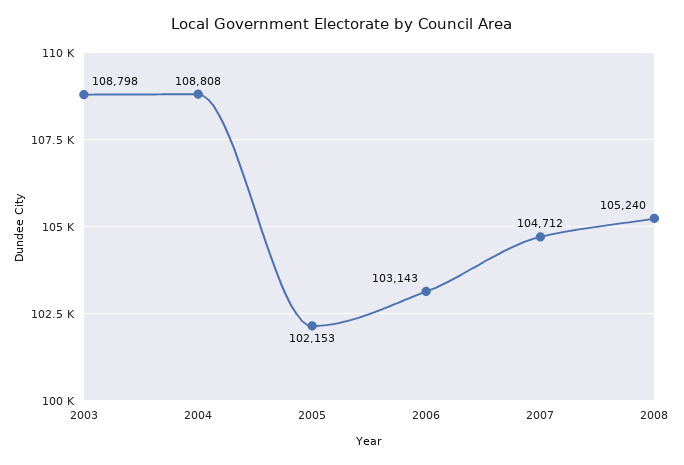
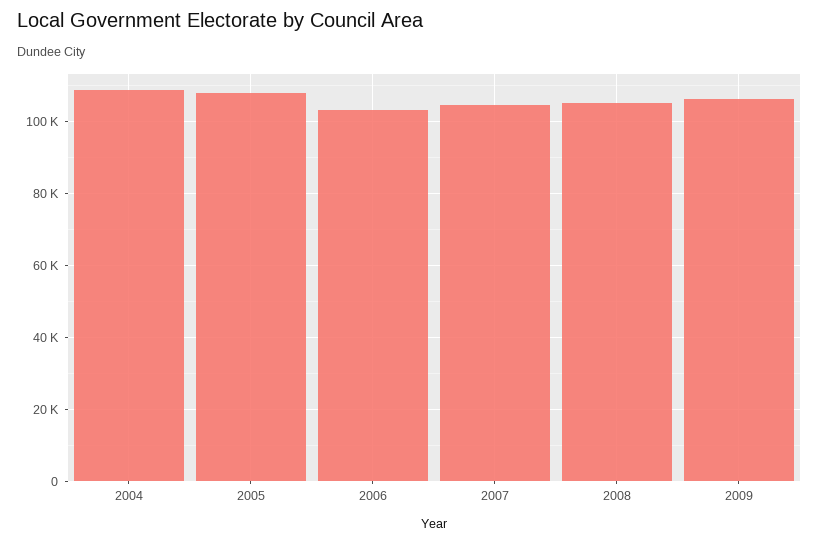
2003: 108798 -> none
2005: 102153 -> 108000
2009: none -> 106000

